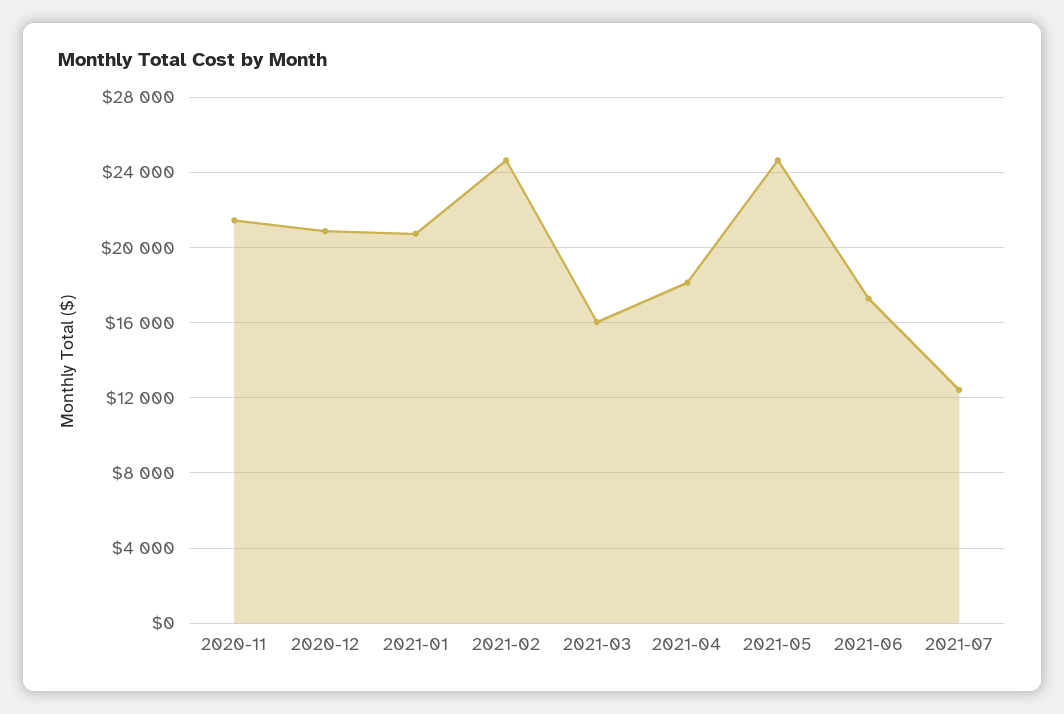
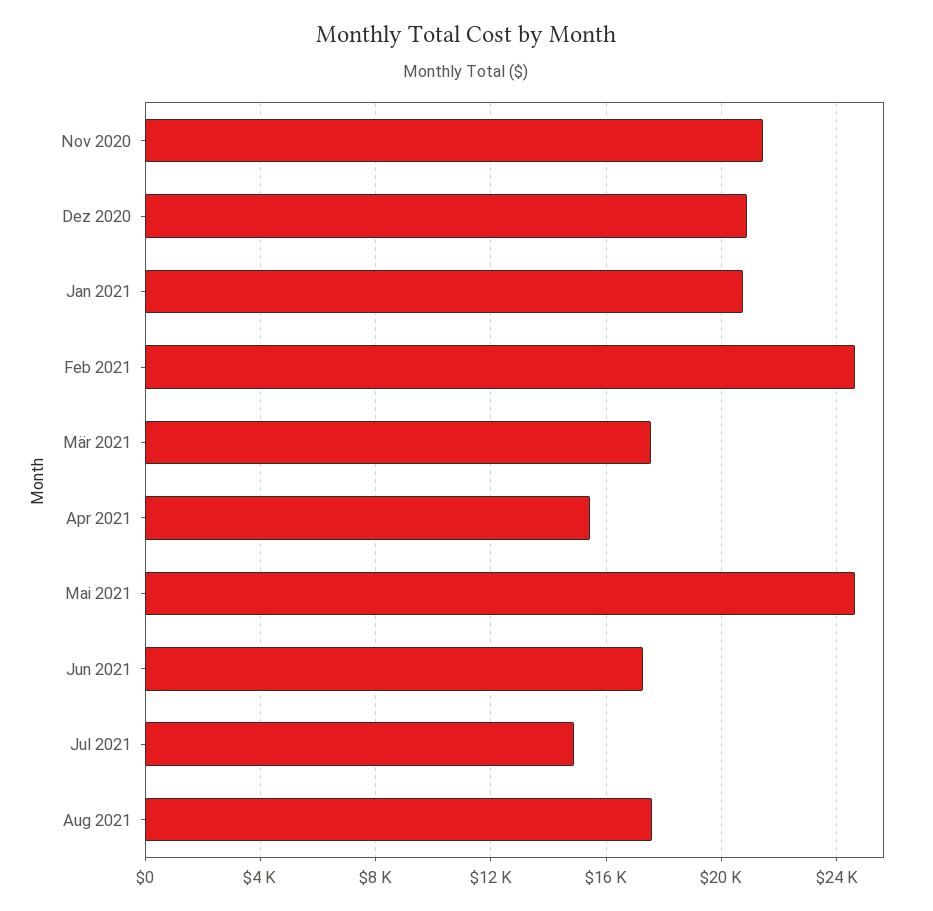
2021-03: 16000 -> 17500
2021-04: 18000 -> 15500
2021-07: 12500 -> 15000
Aug 2021: none -> 17500

